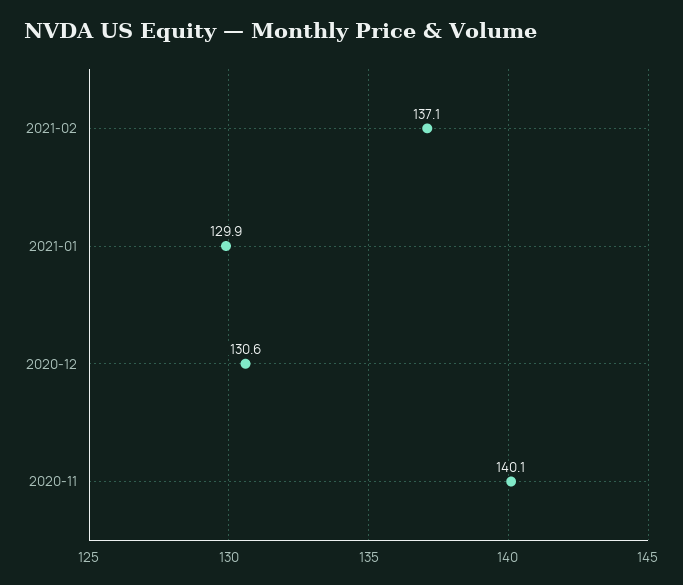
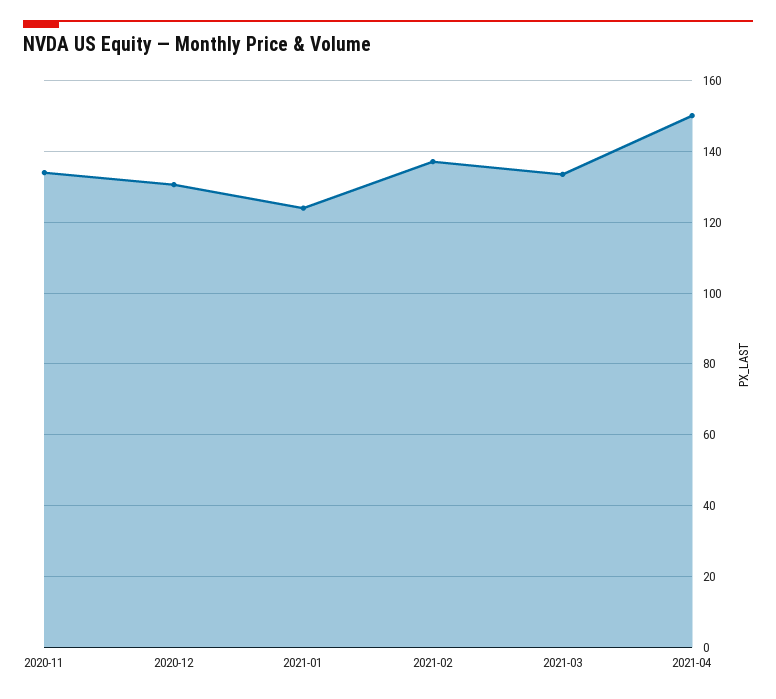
2021-01: 129.9 -> 124
2020-11: 140.1 -> 134
2021-03: none -> 134
2021-04: none -> 150

